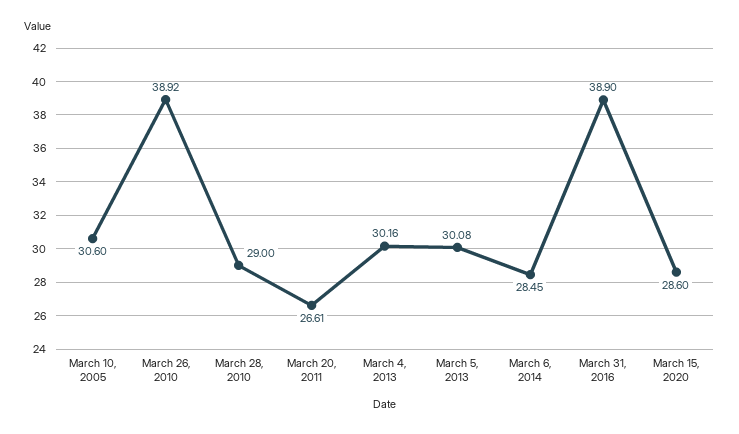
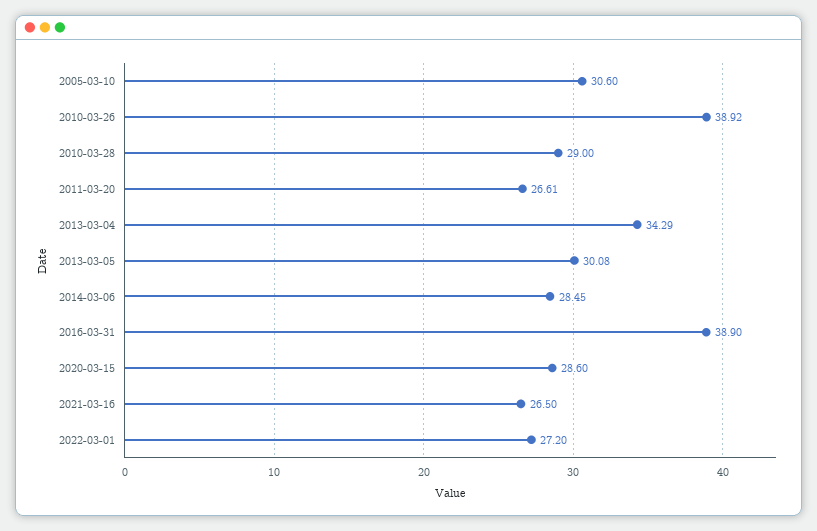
March 4, 2013: 30.16 -> 34.29
2021-03-16: none -> 26.5
2022-03-01: none -> 27.2

